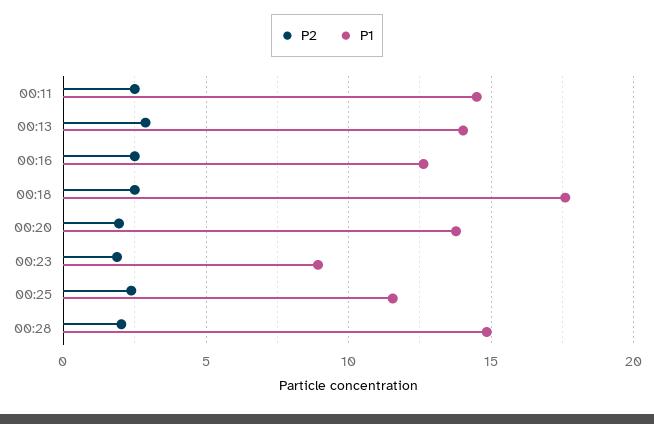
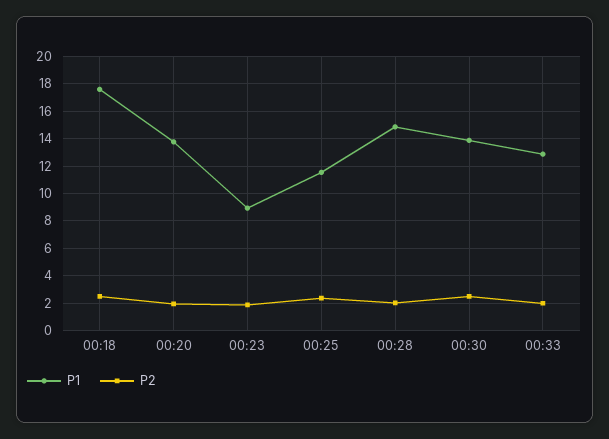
P2, 00:11: 2.5 -> none
P1, 00:11: 14.5 -> none
P2, 00:13: 3 -> none
P1, 00:13: 14 -> none
P2, 00:16: 2.5 -> none
P1, 00:16: 12.5 -> none
P1, 00:30: none -> 14
P2, 00:30: none -> 2.5
P1, 00:33: none -> 13
P2, 00:33: none -> 2

